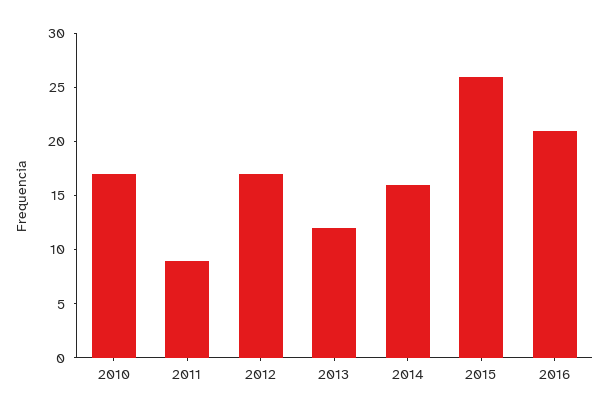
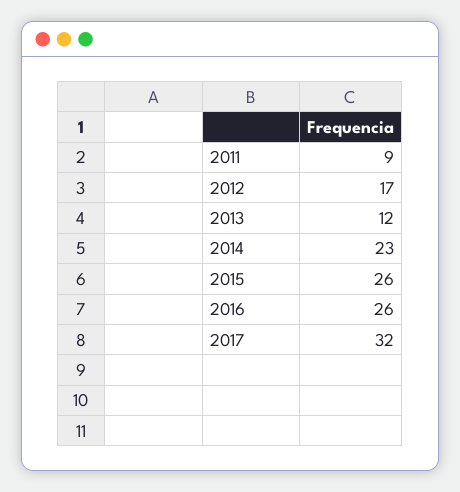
2010: 17 -> none
2014: 16 -> 23
2016: 21 -> 26
2017: none -> 32

